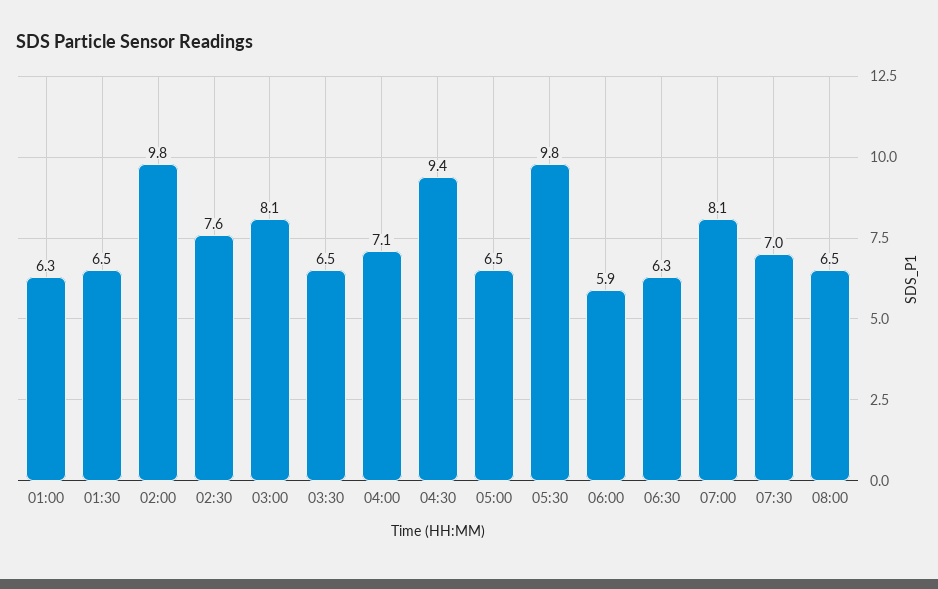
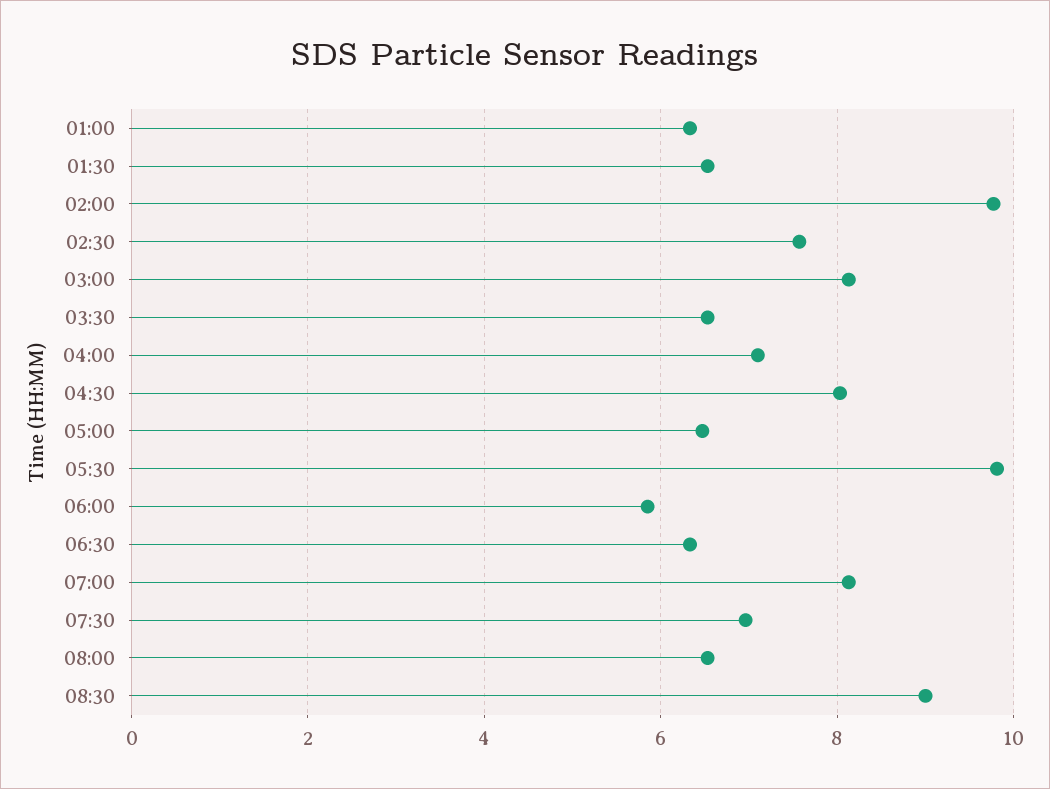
04:30: 9.4 -> 8
08:30: none -> 9

